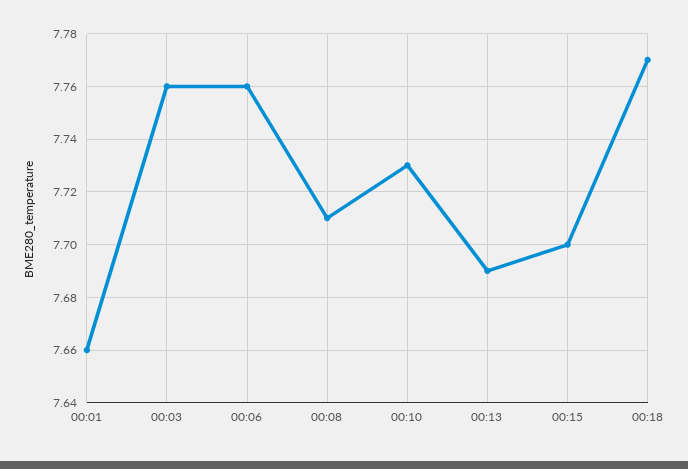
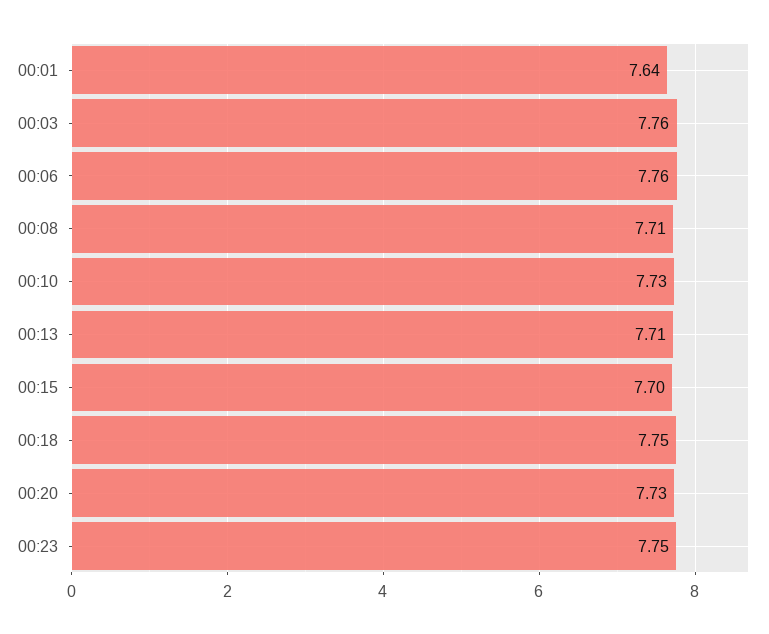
00:01: 7.66 -> 7.64
00:13: 7.69 -> 7.71
00:18: 7.77 -> 7.75
00:20: none -> 7.73
00:23: none -> 7.75

